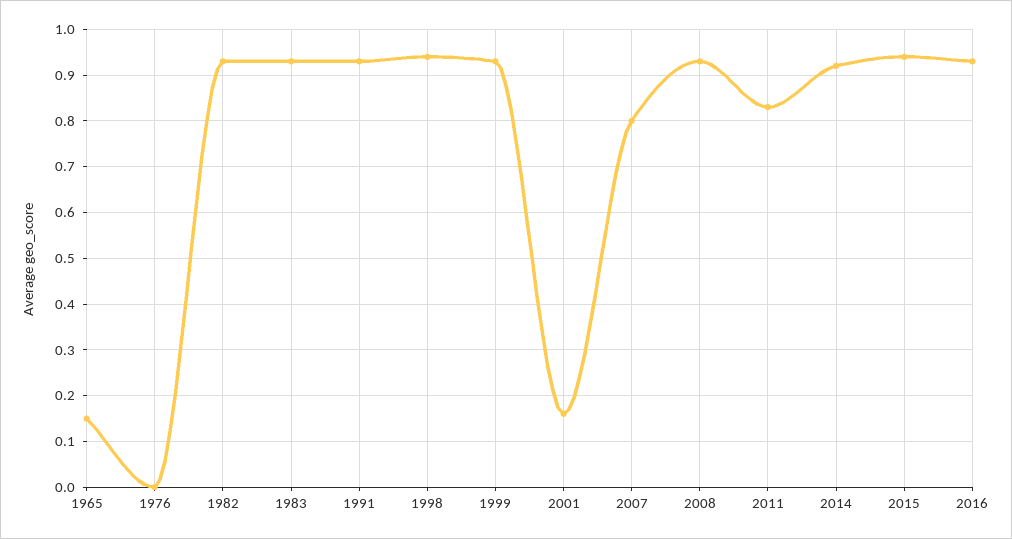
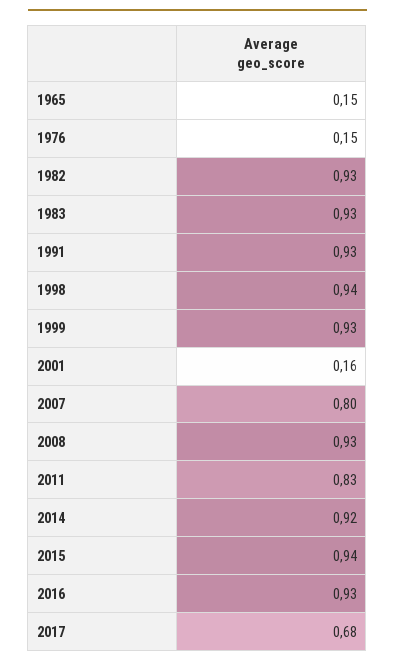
1976: 0 -> 0.15
2017: none -> 0.68

